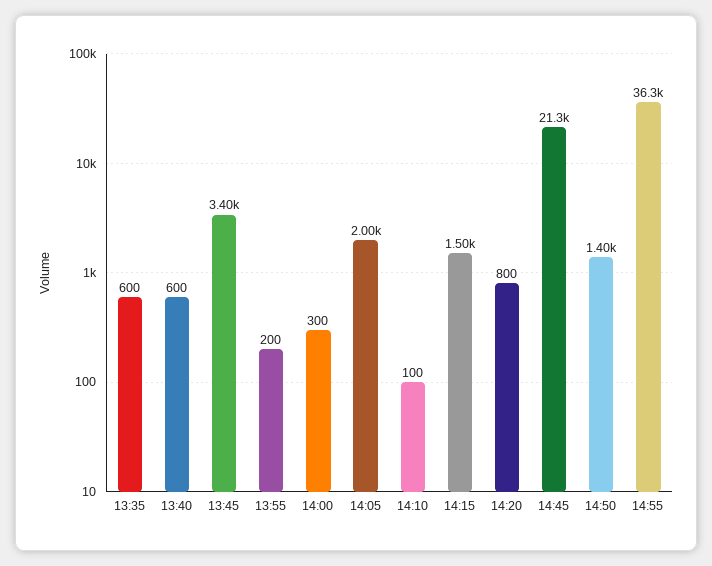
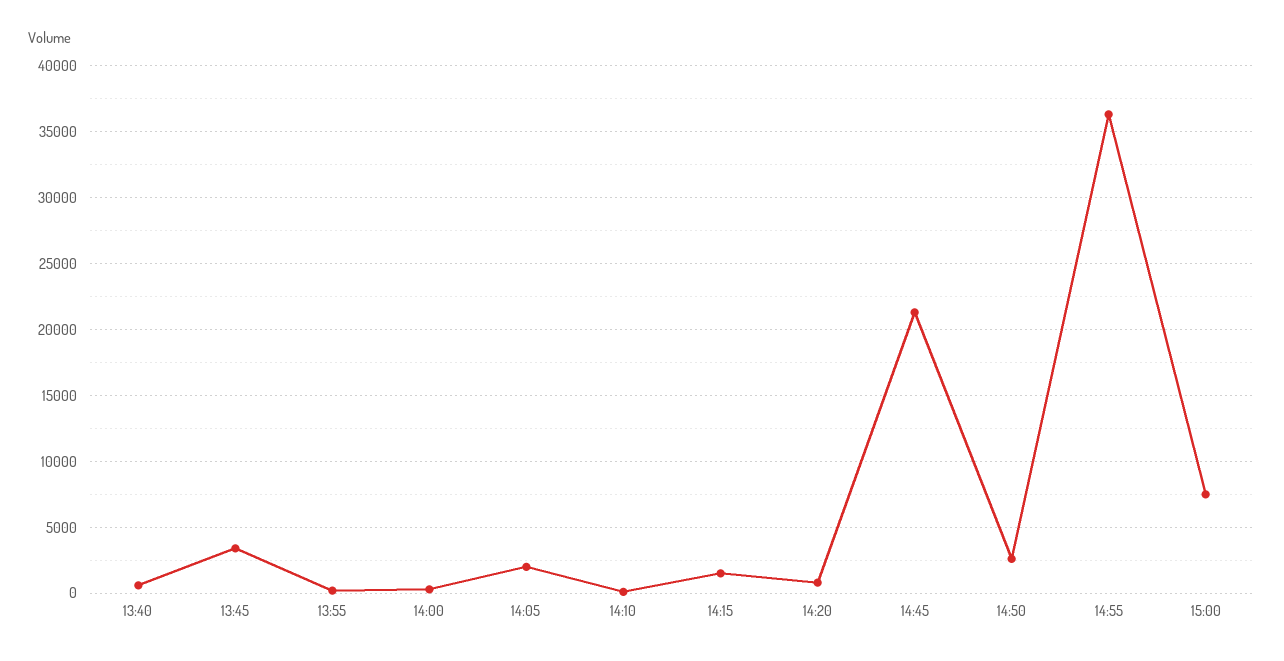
13:35: 600 -> none
14:50: 1400 -> 2500
15:00: none -> 7500

